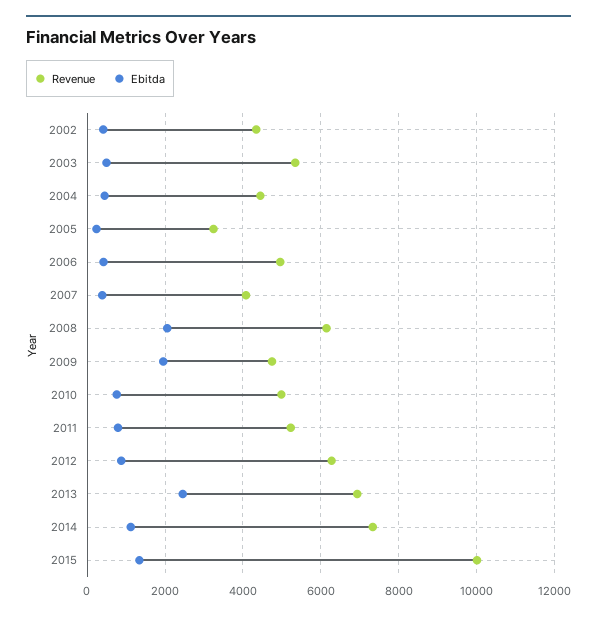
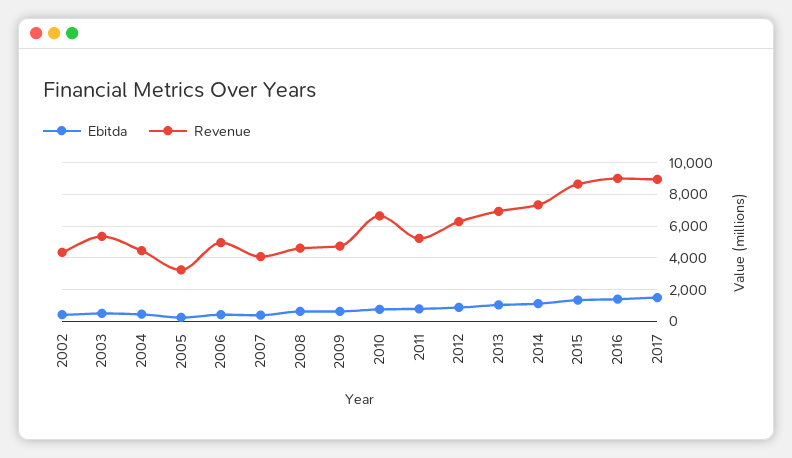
Revenue, 2008: 6200 -> 4500
Ebitda, 2008: 2000 -> 500
Ebitda, 2009: 2000 -> 500
Revenue, 2010: 5000 -> 6500
Ebitda, 2013: 2400 -> 1000
Revenue, 2015: 10000 -> 8500
Ebitda, 2016: none -> 1500
Revenue, 2016: none -> 9000
Ebitda, 2017: none -> 1500
Revenue, 2017: none -> 9000

